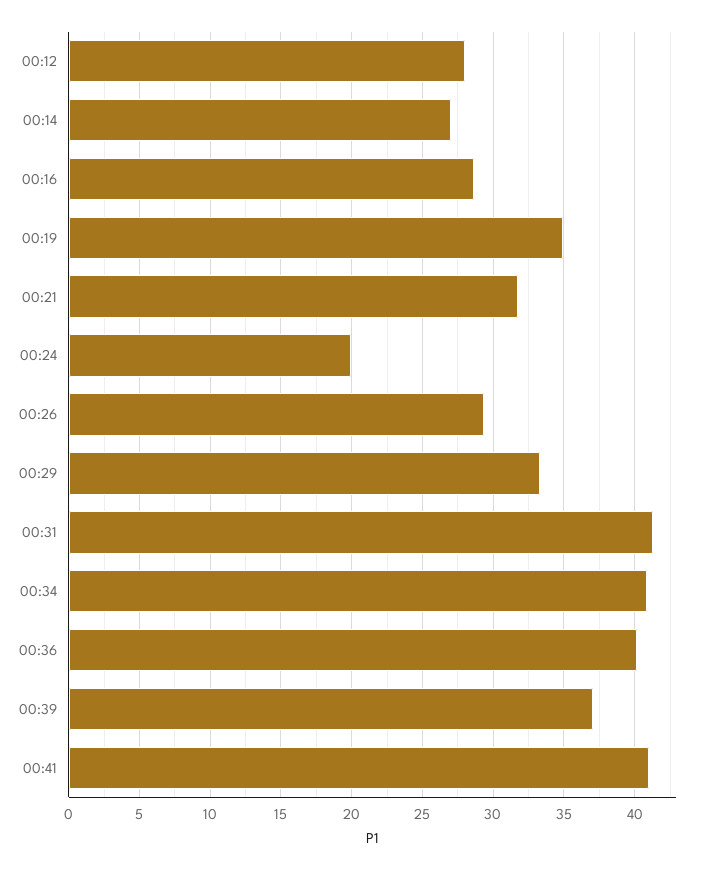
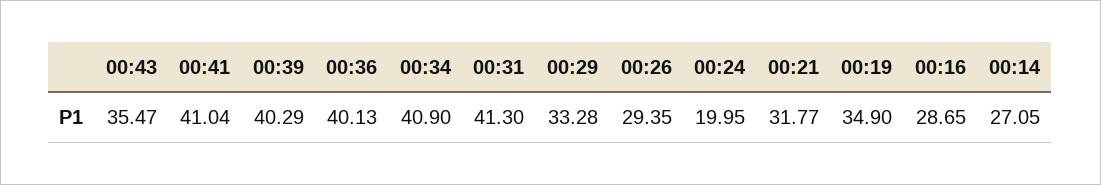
00:12: 28 -> none
00:39: 37 -> 40.29
00:43: none -> 35.47

